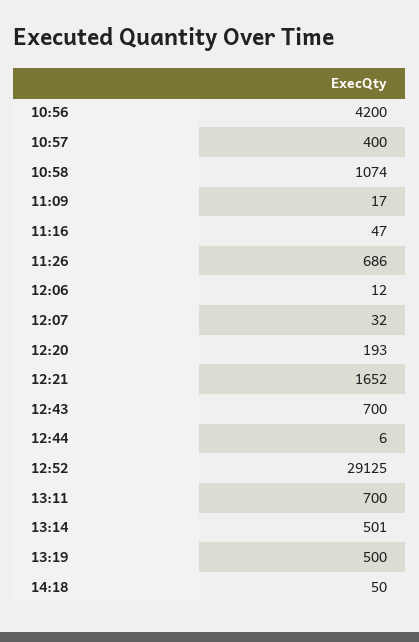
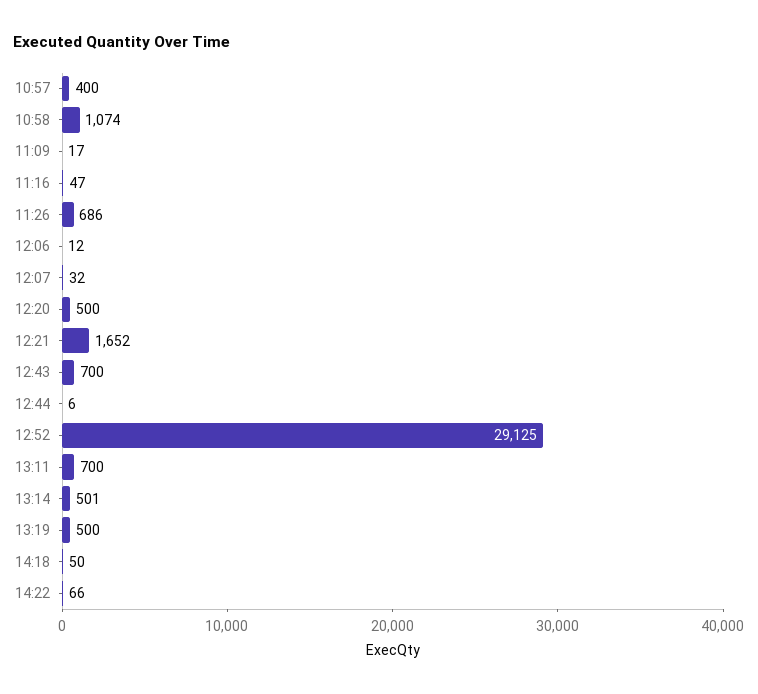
10:56: 4200 -> none
12:20: 193 -> 500
14:22: none -> 66

